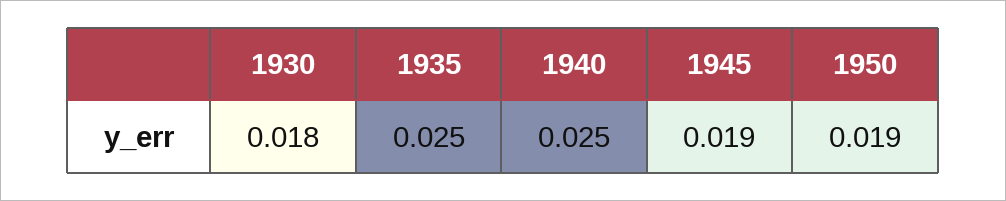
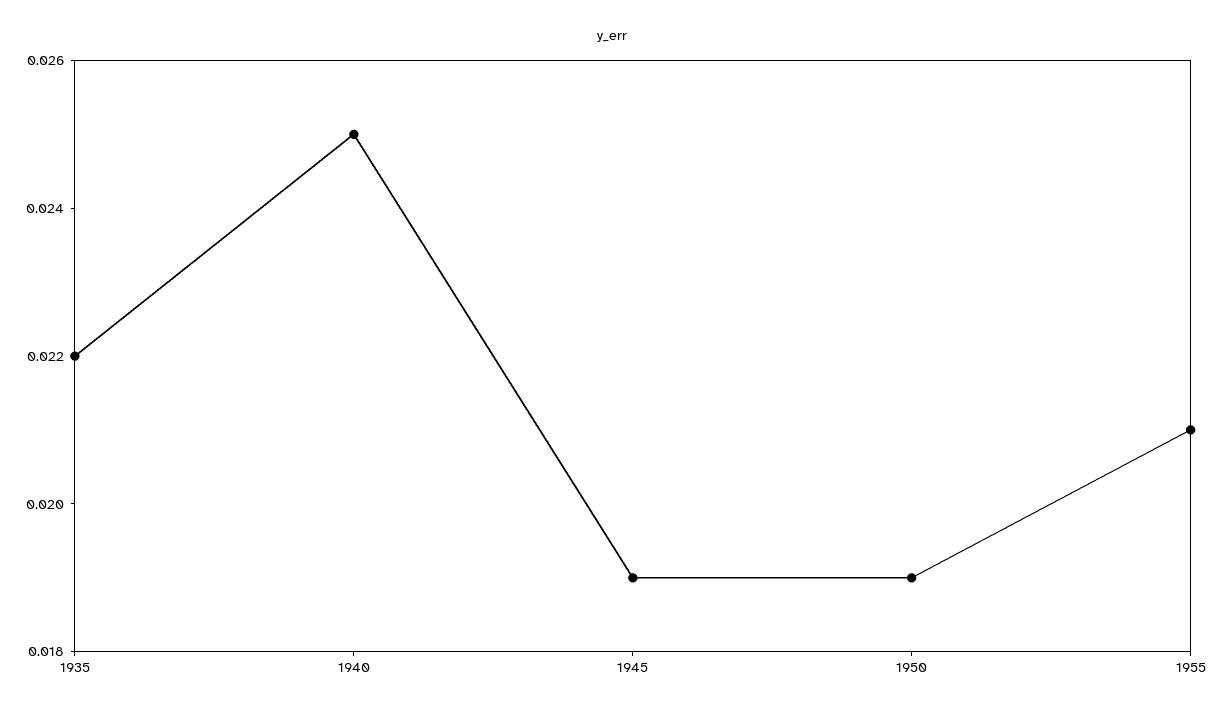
1930: 0.018 -> none
1935: 0.025 -> 0.022
1955: none -> 0.021

